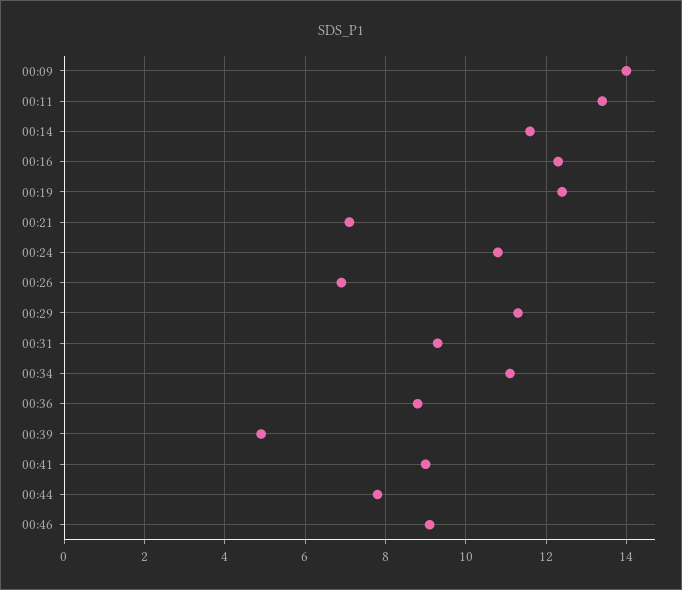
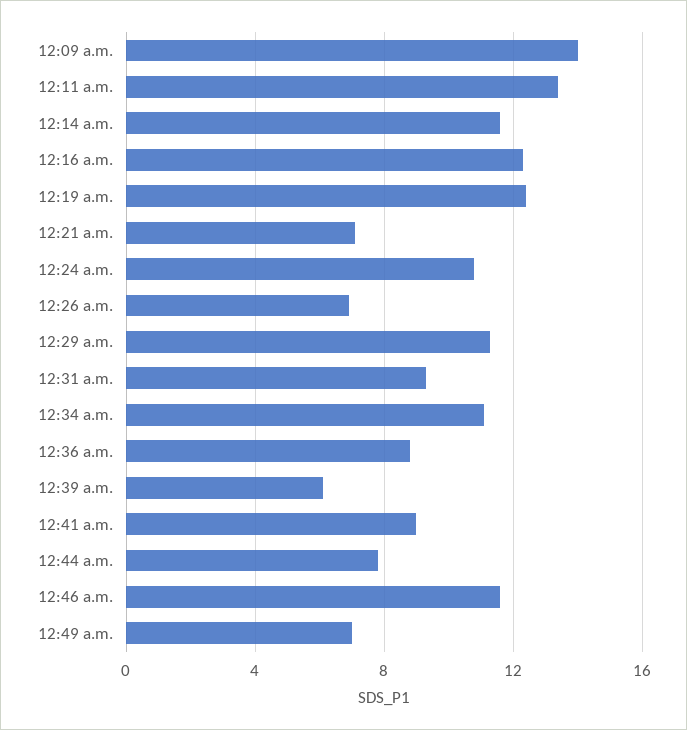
00:39: 5 -> 6
00:46: 9 -> 11.5
12:49 a.m.: none -> 7

